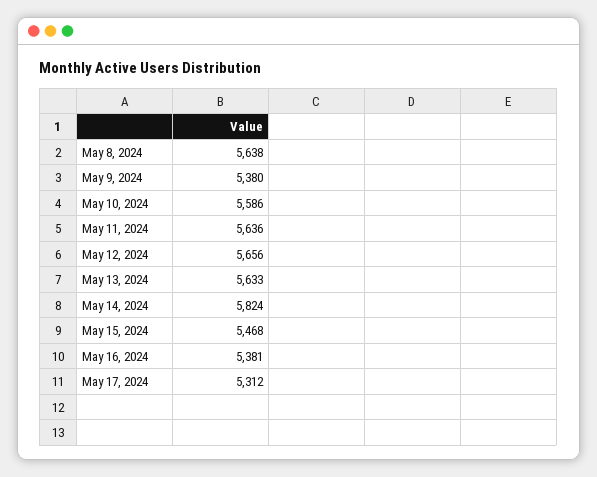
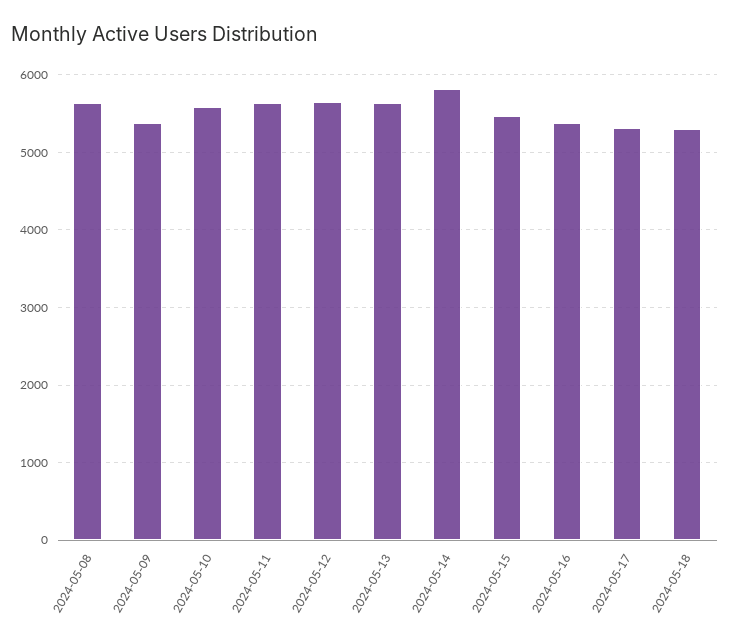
2024-05-18: none -> 5300

